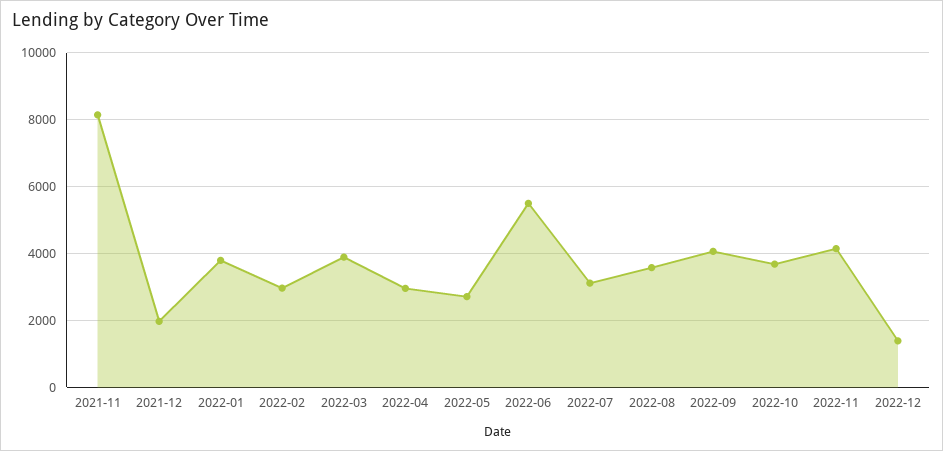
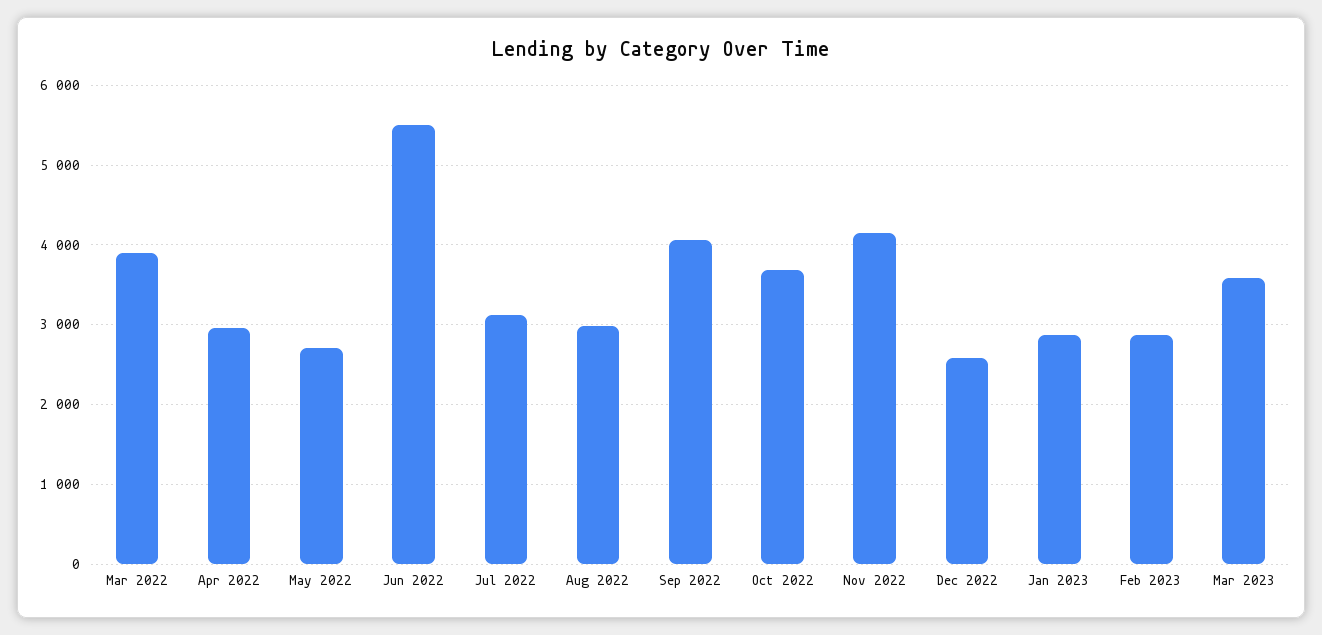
2021-11: 8200 -> none
2021-12: 2000 -> none
2022-01: 3800 -> none
2022-02: 3000 -> none
2022-08: 3600 -> 3000
2022-12: 1400 -> 2600
Jan 2023: none -> 2900
Feb 2023: none -> 2900
Mar 2023: none -> 3600

